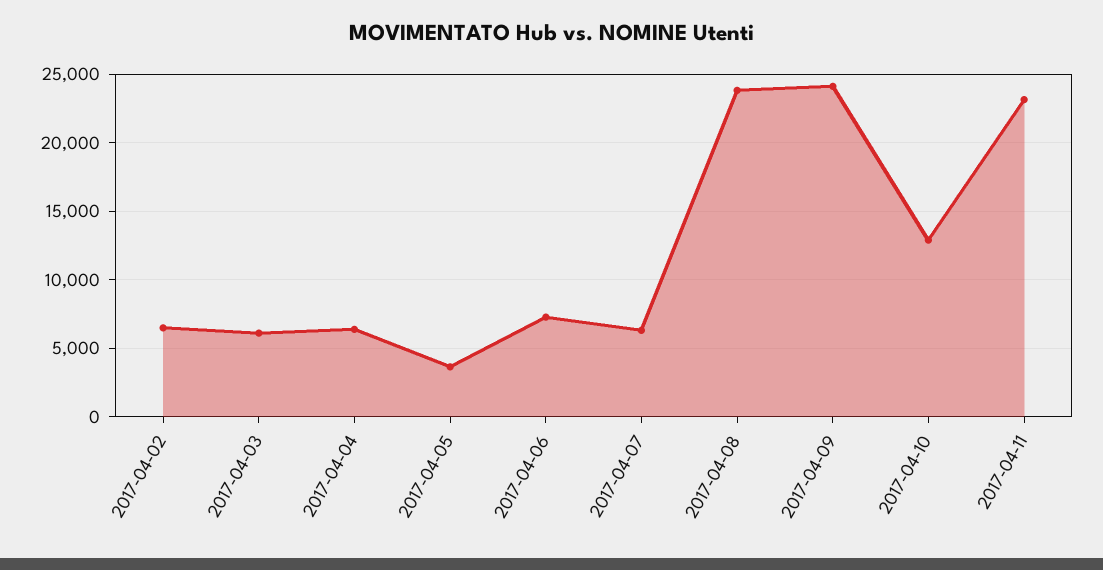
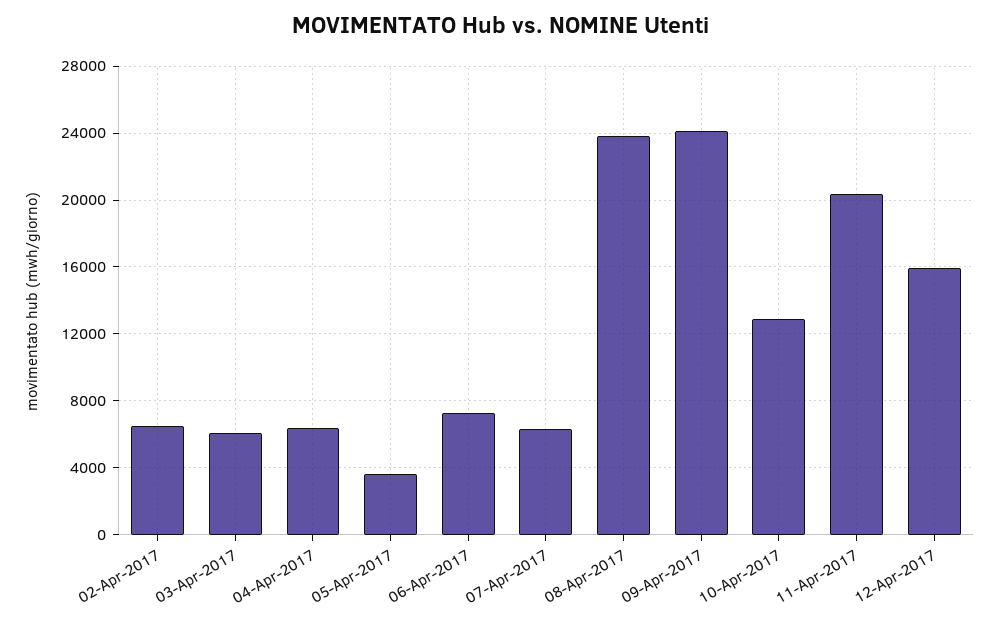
2017-04-11: 23000 -> 20500
12-Apr-2017: none -> 16000

